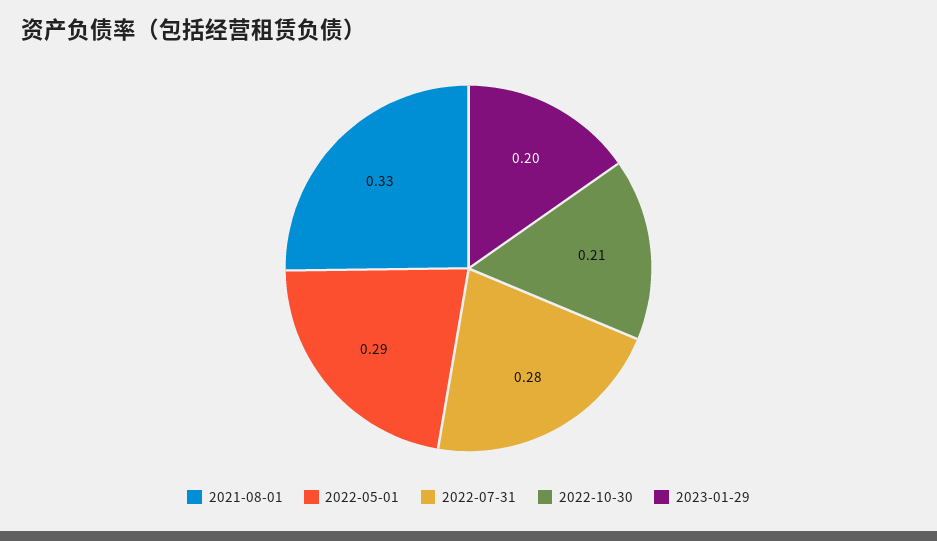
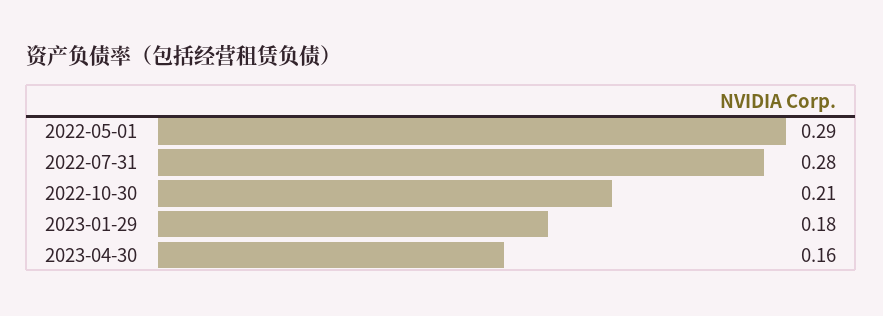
2021-08-01: 0.33 -> none
2023-01-29: 0.2 -> 0.18
2023-04-30: none -> 0.16

